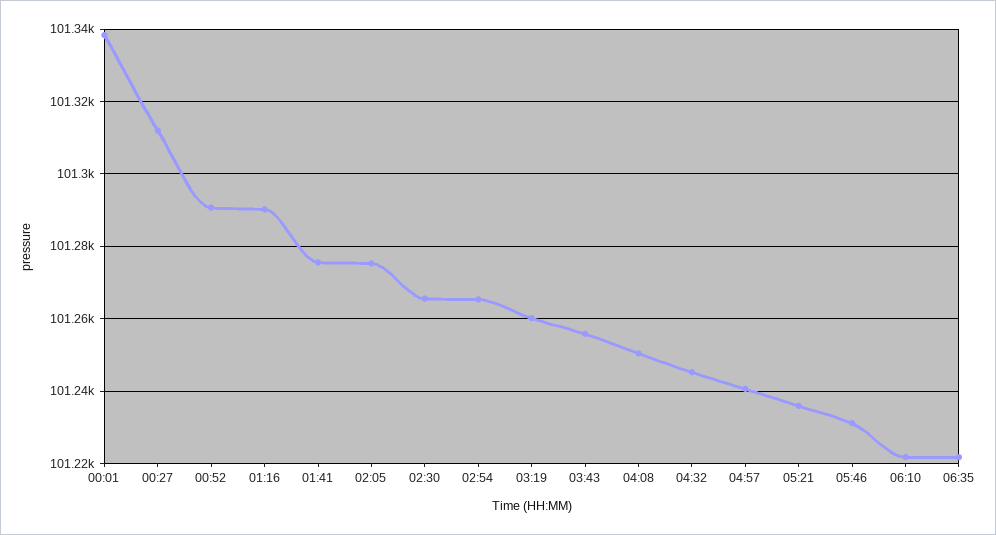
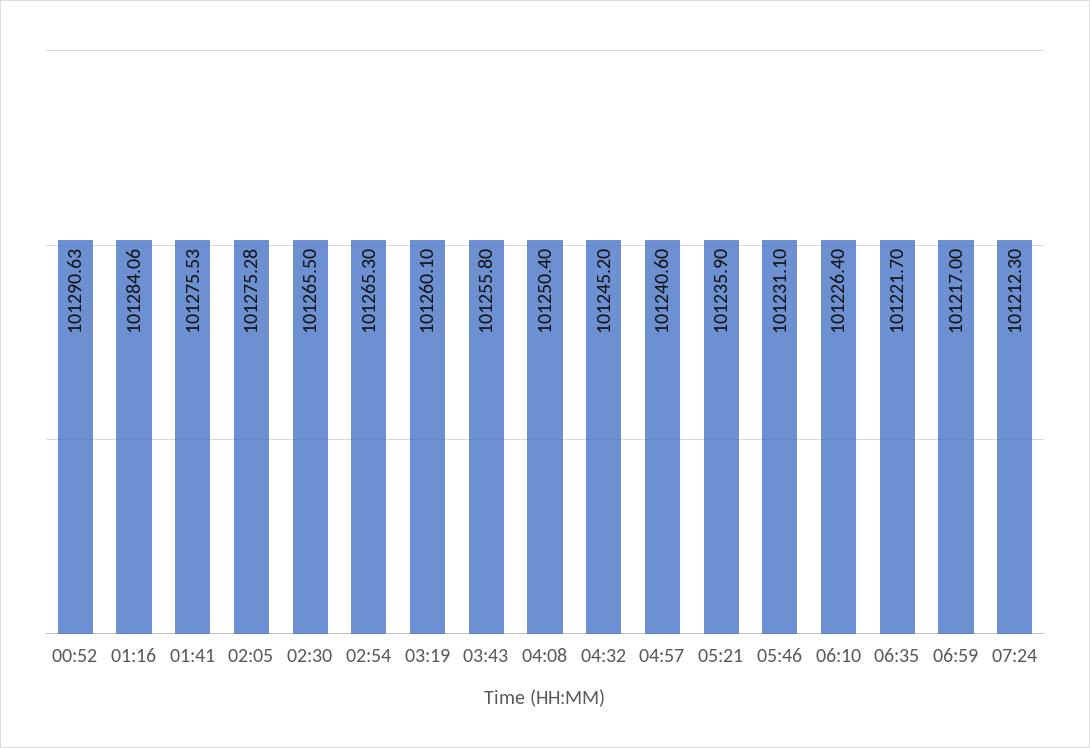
00:01: 101338 -> none
00:27: 101312 -> none
01:16: 101290 -> 101284.06
06:10: 101222 -> 101226.4
06:59: none -> 101217
07:24: none -> 101212.3

